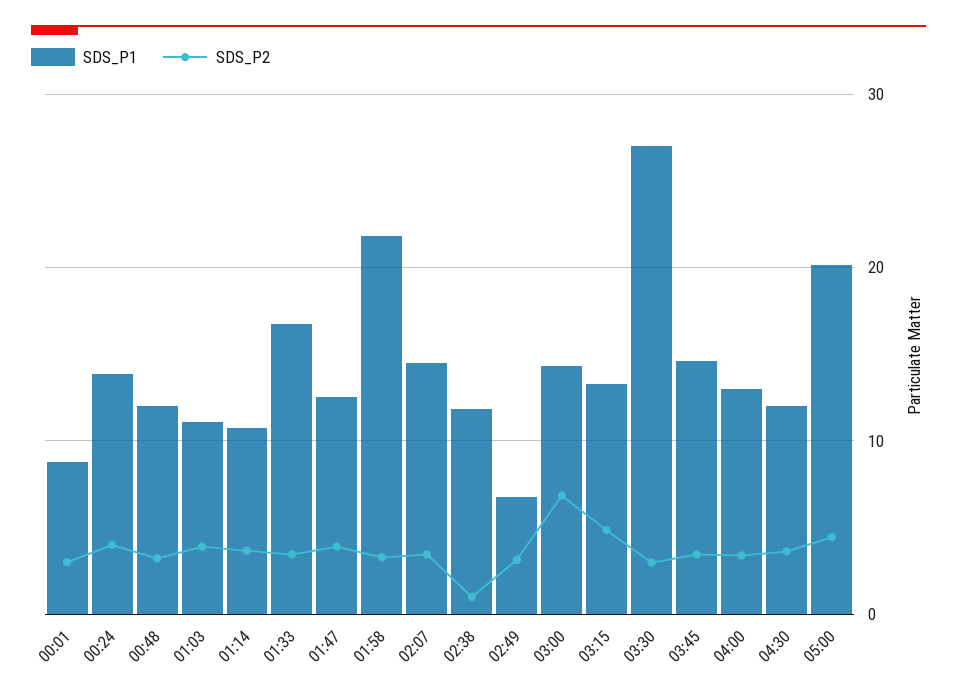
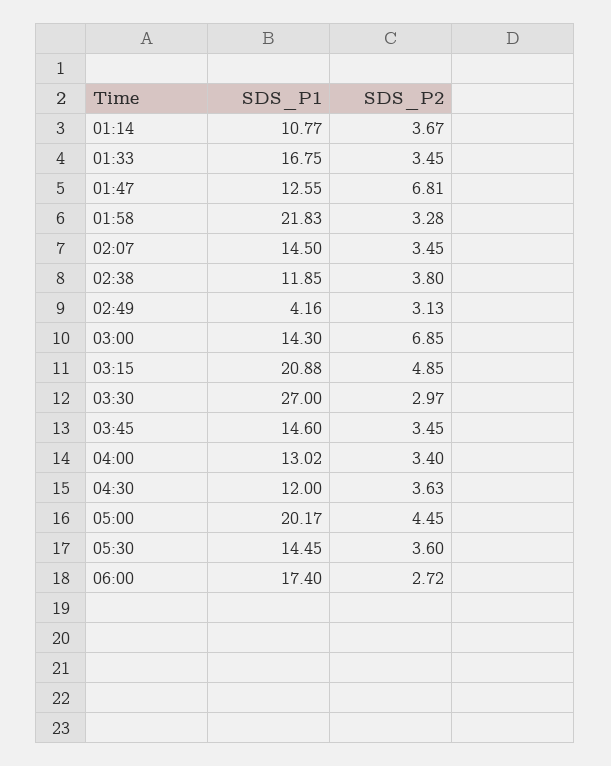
SDS_P1, 00:01: 9 -> none
SDS_P2, 00:01: 3 -> none
SDS_P1, 00:24: 14 -> none
SDS_P2, 00:24: 4 -> none
SDS_P1, 00:48: 12 -> none
SDS_P2, 00:48: 3 -> none
SDS_P1, 01:03: 11 -> none
SDS_P2, 01:03: 4 -> none
SDS_P2, 01:47: 4 -> 6.81
SDS_P2, 02:38: 1 -> 3.8
SDS_P1, 02:49: 7 -> 4.16
SDS_P1, 03:15: 13 -> 20.88
SDS_P1, 05:30: none -> 14.45
SDS_P2, 05:30: none -> 3.6
SDS_P1, 06:00: none -> 17.4
SDS_P2, 06:00: none -> 2.72

